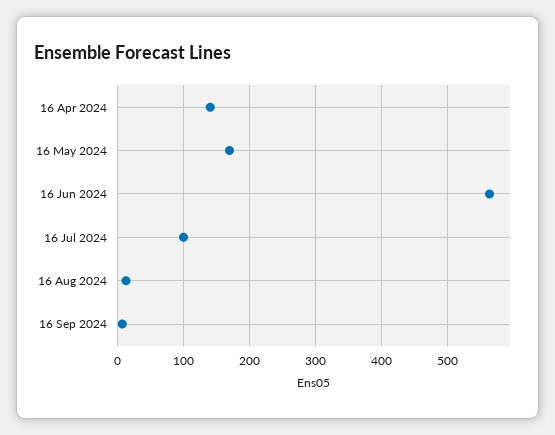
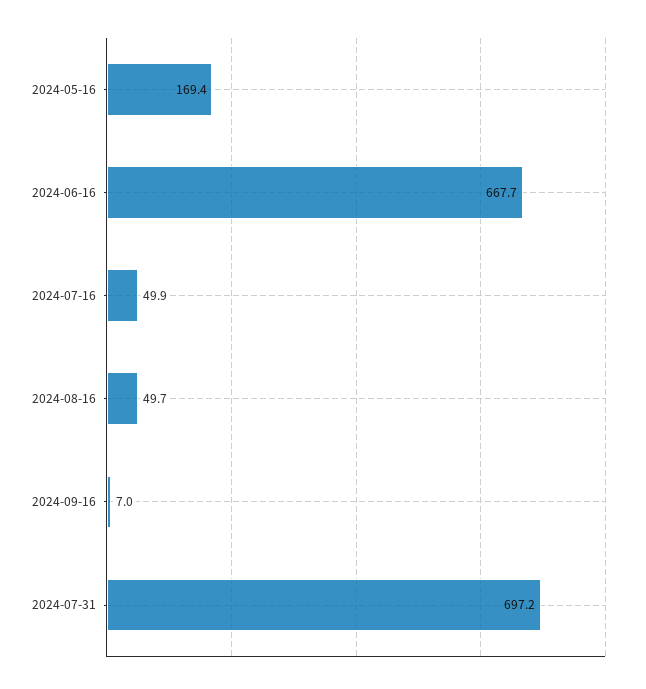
16 Apr 2024: 140 -> none
16 Jun 2024: 560 -> 667.7
16 Jul 2024: 100 -> 49.9
16 Aug 2024: 10 -> 49.7
2024-07-31: none -> 697.2

